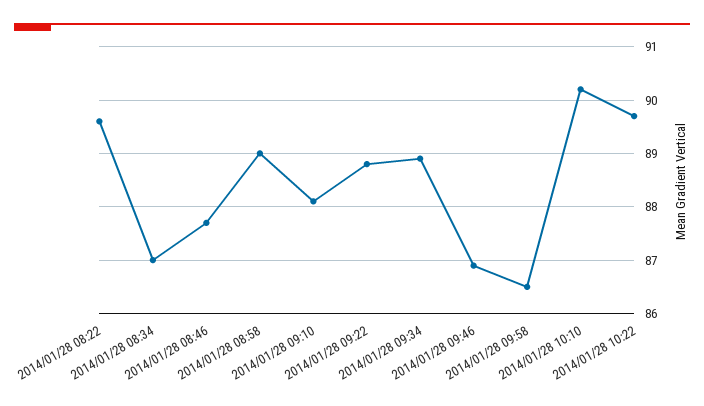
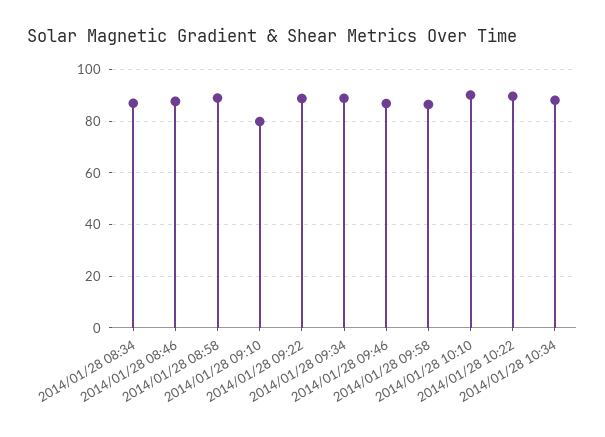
2014/01/28 08:22: 89.5 -> none
2014/01/28 09:10: 88 -> 80
2014/01/28 10:34: none -> 87.5

